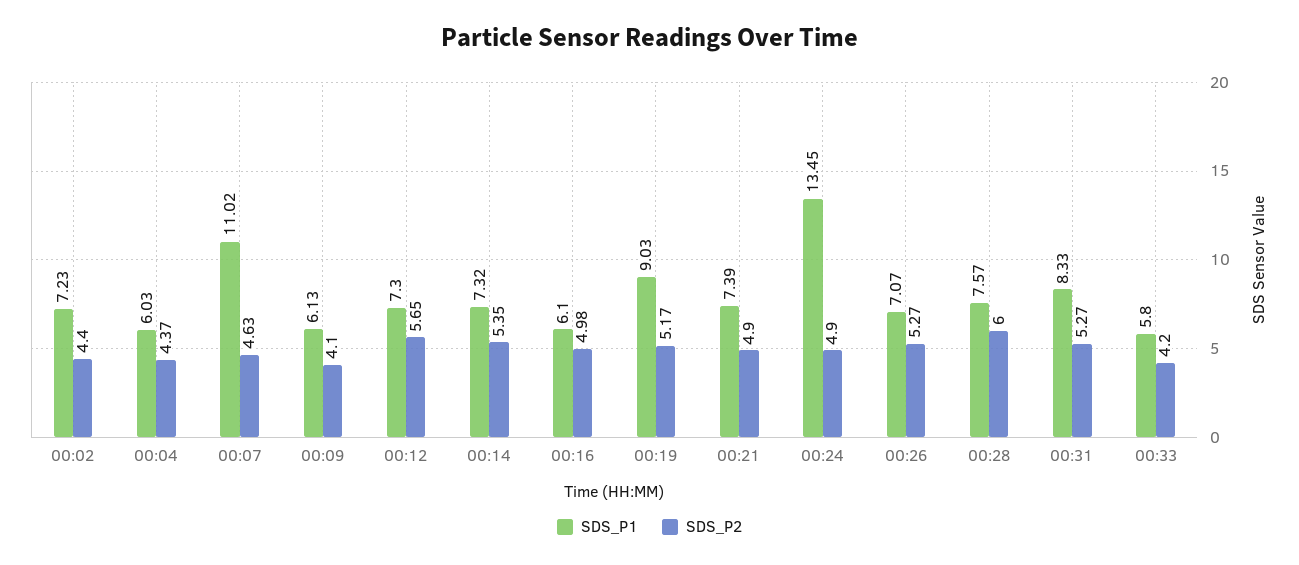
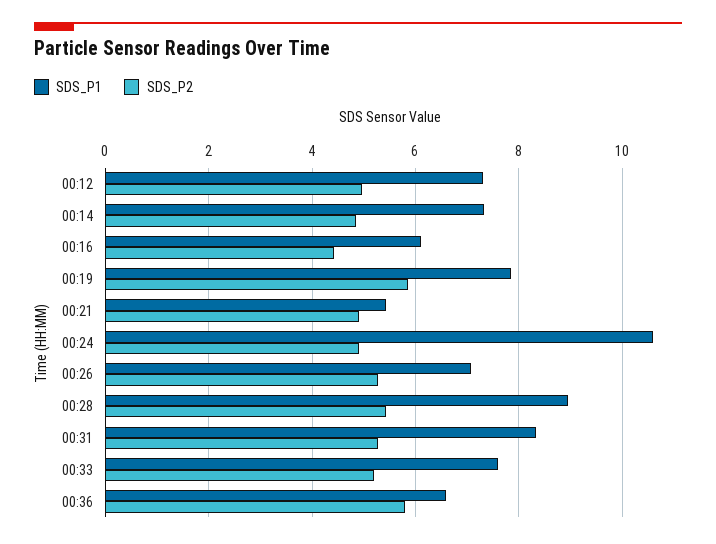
SDS_P1, 00:02: 7.23 -> none
SDS_P2, 00:02: 4.4 -> none
SDS_P1, 00:04: 6.03 -> none
SDS_P2, 00:04: 4.37 -> none
SDS_P1, 00:07: 11.02 -> none
SDS_P2, 00:07: 4.63 -> none
SDS_P1, 00:09: 6.13 -> none
SDS_P2, 00:09: 4.1 -> none
SDS_P2, 00:12: 5.65 -> 5
SDS_P2, 00:14: 5.35 -> 4.8
SDS_P2, 00:16: 4.98 -> 4.4
SDS_P1, 00:19: 9.03 -> 7.8
SDS_P2, 00:19: 5.17 -> 5.8
SDS_P1, 00:21: 7.39 -> 5.4
SDS_P1, 00:24: 13.45 -> 10.6
SDS_P1, 00:28: 7.57 -> 9
SDS_P2, 00:28: 6 -> 5.4
SDS_P1, 00:33: 5.8 -> 7.6
SDS_P2, 00:33: 4.2 -> 5.2
SDS_P1, 00:36: none -> 6.6
SDS_P2, 00:36: none -> 5.8

